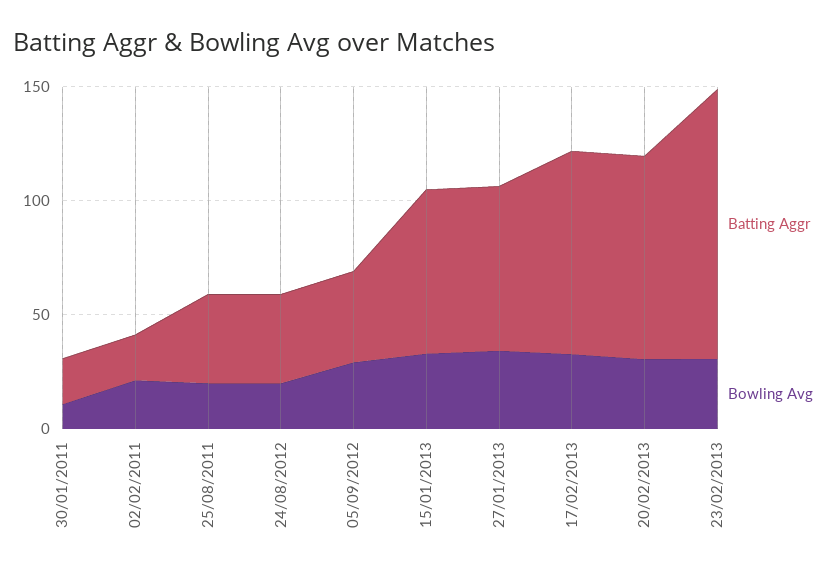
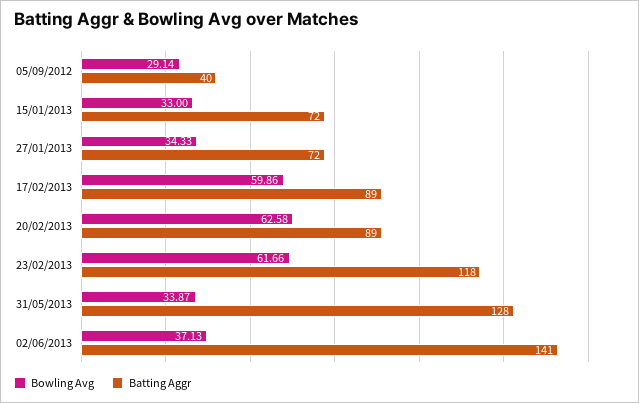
Batting Aggr, 30/01/2011: 20 -> none
Bowling Avg, 30/01/2011: 10 -> none
Batting Aggr, 02/02/2011: 20 -> none
Bowling Avg, 02/02/2011: 20 -> none
Batting Aggr, 25/08/2011: 40 -> none
Bowling Avg, 25/08/2011: 20 -> none
Batting Aggr, 24/08/2012: 40 -> none
Bowling Avg, 24/08/2012: 20 -> none
Bowling Avg, 17/02/2013: 30 -> 59.86
Bowling Avg, 20/02/2013: 30 -> 62.58
Bowling Avg, 23/02/2013: 30 -> 61.66
Bowling Avg, 31/05/2013: none -> 33.87
Batting Aggr, 31/05/2013: none -> 128
Bowling Avg, 02/06/2013: none -> 37.13
Batting Aggr, 02/06/2013: none -> 141

